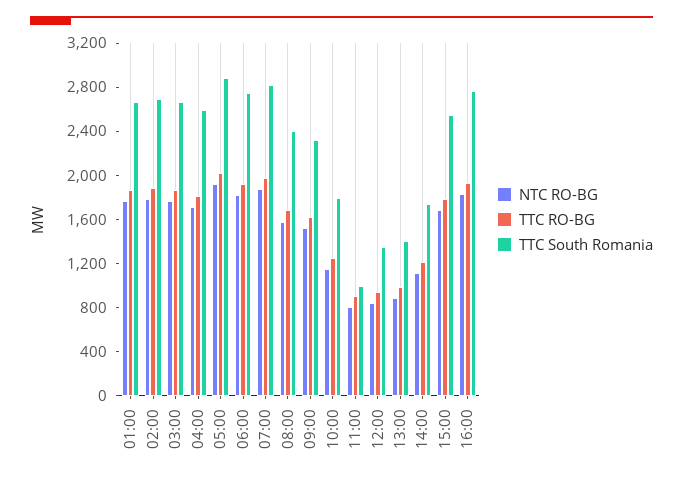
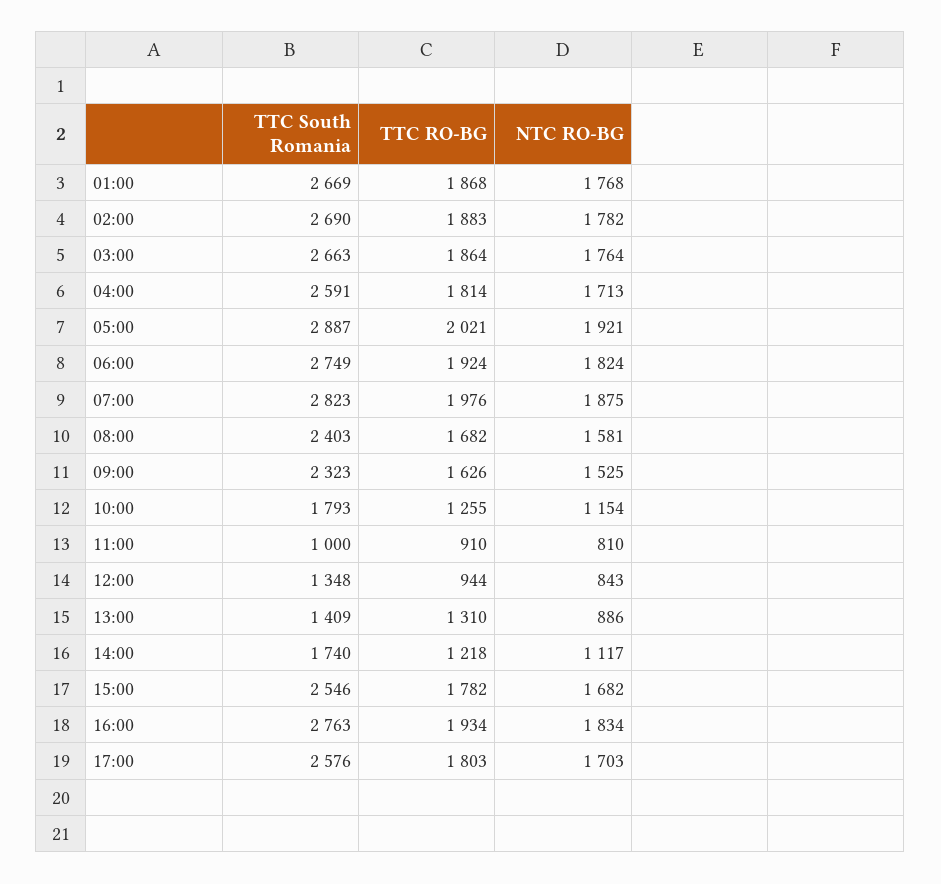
TTC RO-BG, 13:00: 1000 -> 1310
TTC South Romania, 17:00: none -> 2576
TTC RO-BG, 17:00: none -> 1803
NTC RO-BG, 17:00: none -> 1703

